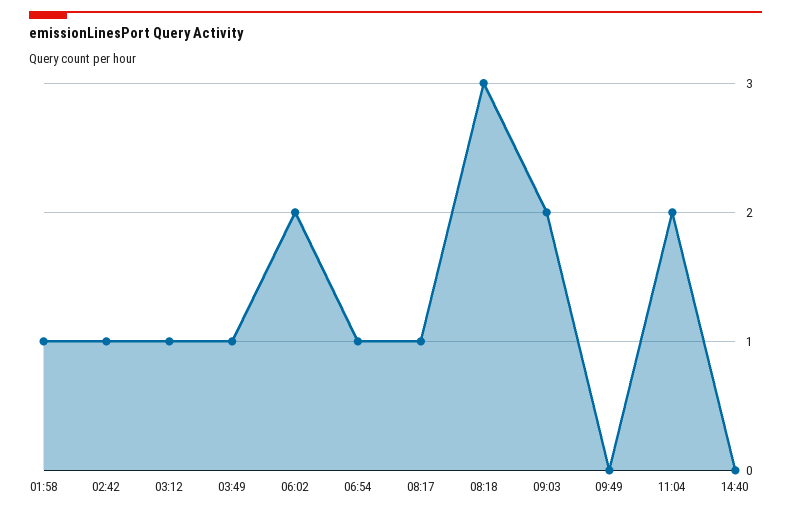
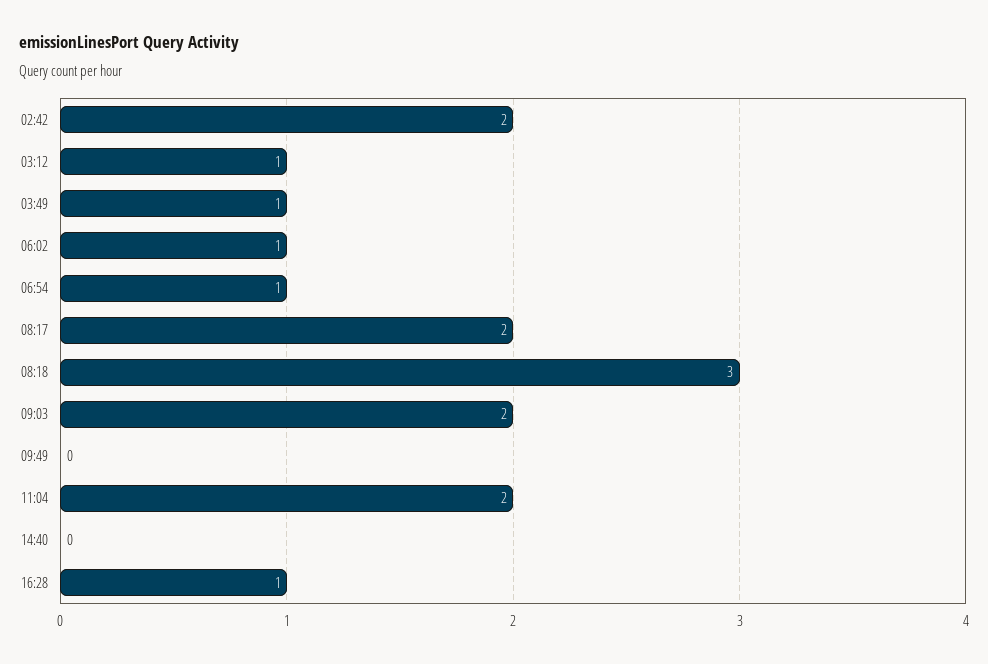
01:58: 1 -> none
02:42: 1 -> 2
06:02: 2 -> 1
08:17: 1 -> 2
16:28: none -> 1

